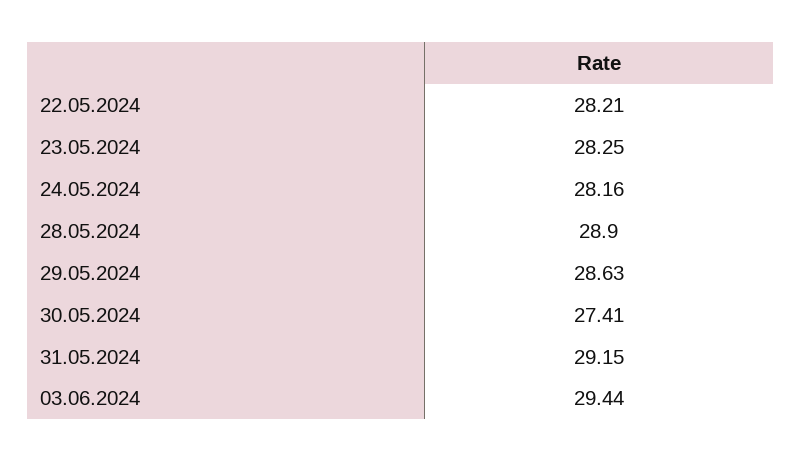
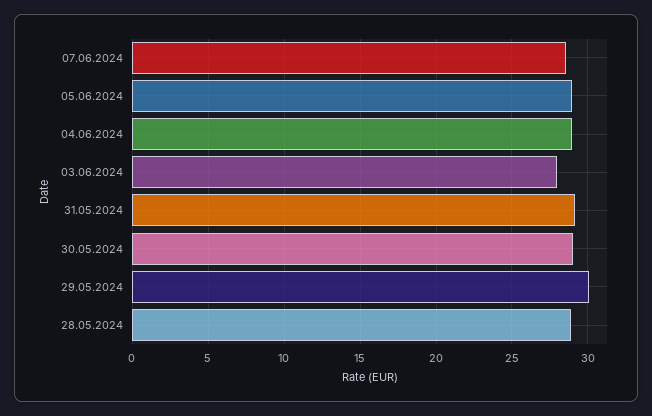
22.05.2024: 28.21 -> none
23.05.2024: 28.25 -> none
24.05.2024: 28.16 -> none
29.05.2024: 28.63 -> 30
30.05.2024: 27.41 -> 29
03.06.2024: 29.44 -> 28
07.06.2024: none -> 28.5
05.06.2024: none -> 29
04.06.2024: none -> 29

